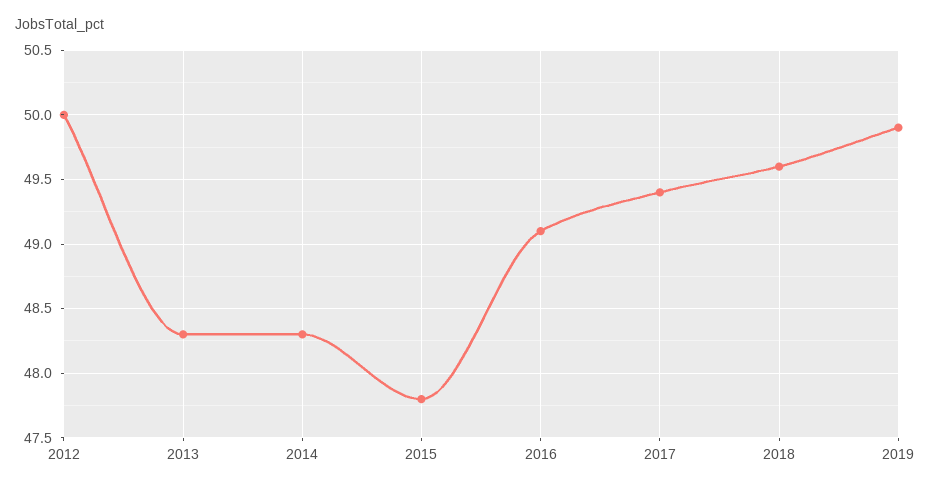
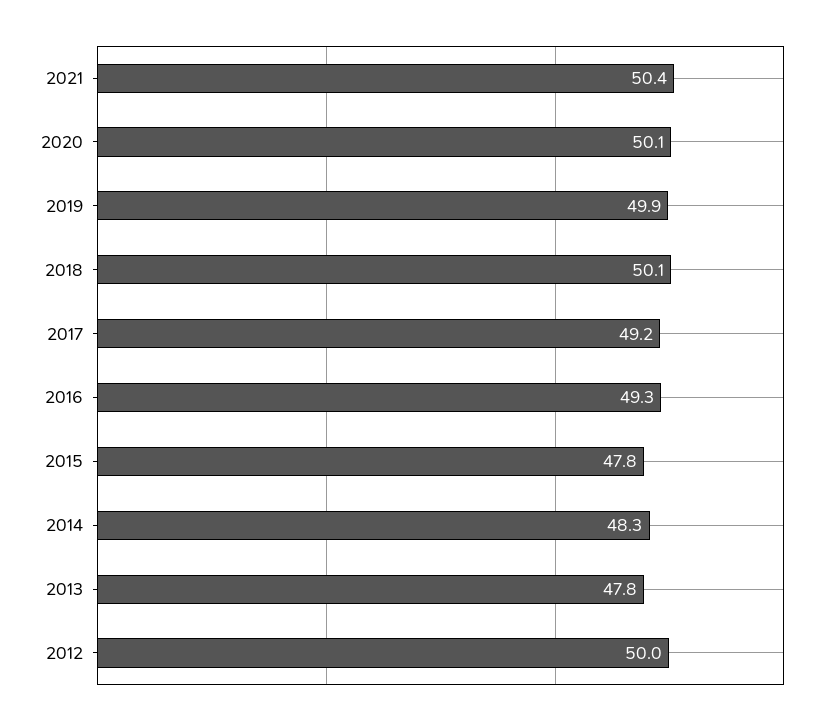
2013: 48.3 -> 47.8
2016: 49.1 -> 49.3
2017: 49.4 -> 49.2
2018: 49.6 -> 50.1
2021: none -> 50.4
2020: none -> 50.1

